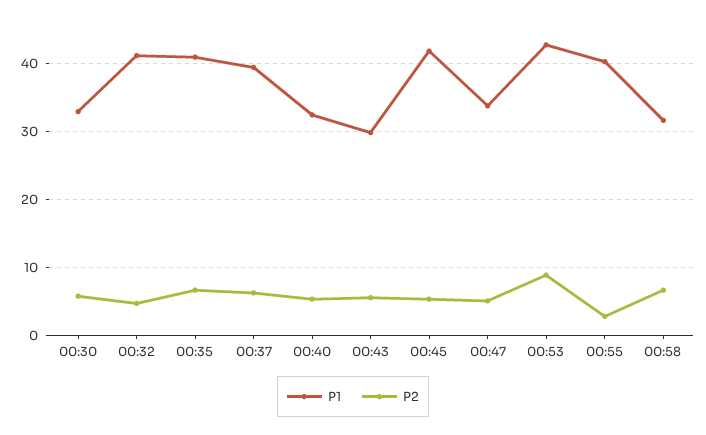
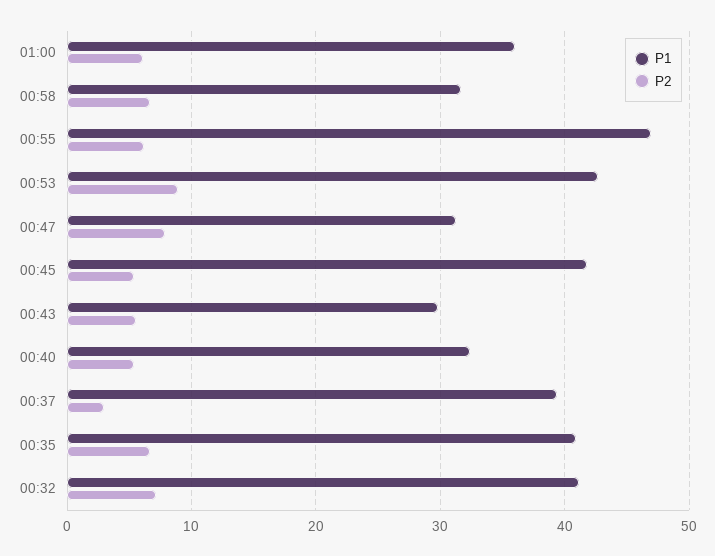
P1, 00:30: 33 -> none
P2, 00:30: 6 -> none
P2, 00:32: 5 -> 7
P2, 00:37: 6 -> 3
P1, 00:47: 34 -> 31
P2, 00:47: 5 -> 8
P1, 00:55: 40 -> 47
P2, 00:55: 3 -> 6
P1, 01:00: none -> 36
P2, 01:00: none -> 6

